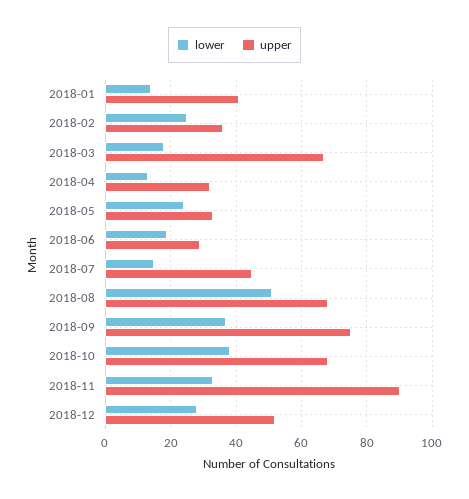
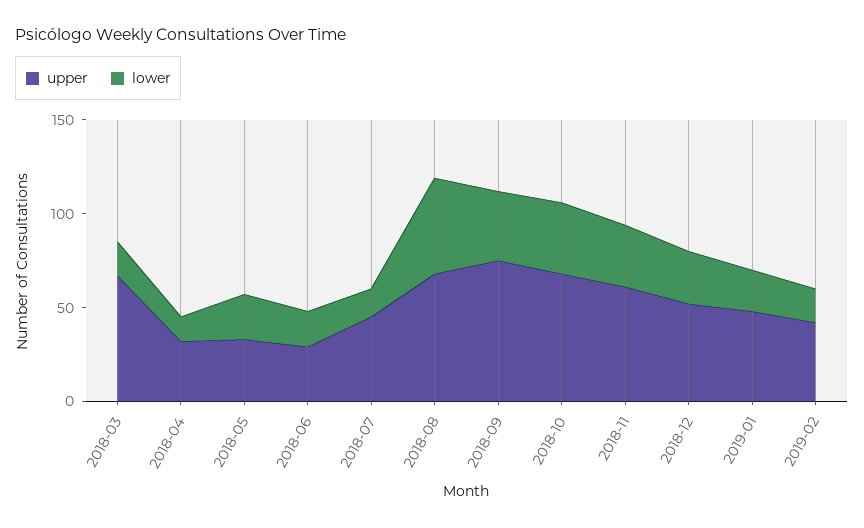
lower, 2018-01: 15 -> none
upper, 2018-01: 40 -> none
lower, 2018-02: 25 -> none
upper, 2018-02: 35 -> none
upper, 2018-11: 90 -> 60
upper, 2019-01: none -> 50
lower, 2019-01: none -> 20
upper, 2019-02: none -> 40
lower, 2019-02: none -> 20

